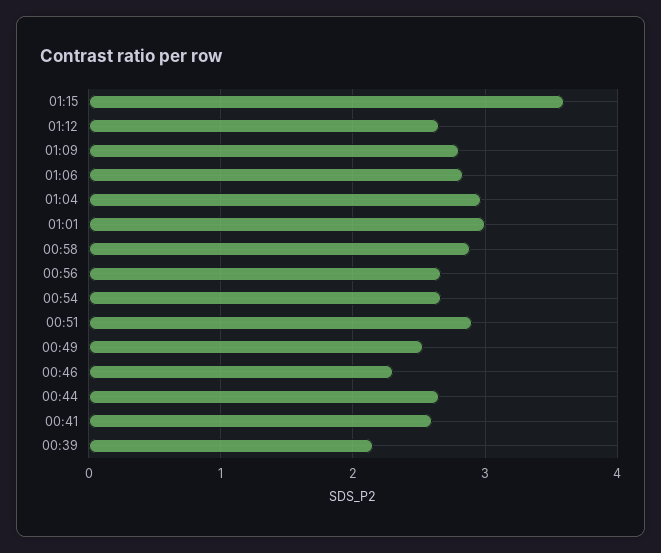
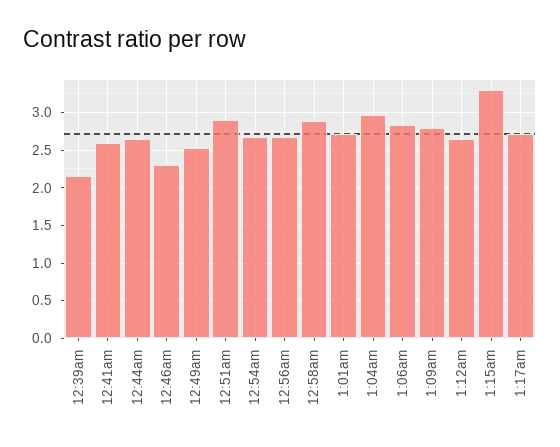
01:15: 3.6 -> 3.3
01:01: 3 -> 2.7
1:17am: none -> 2.7

